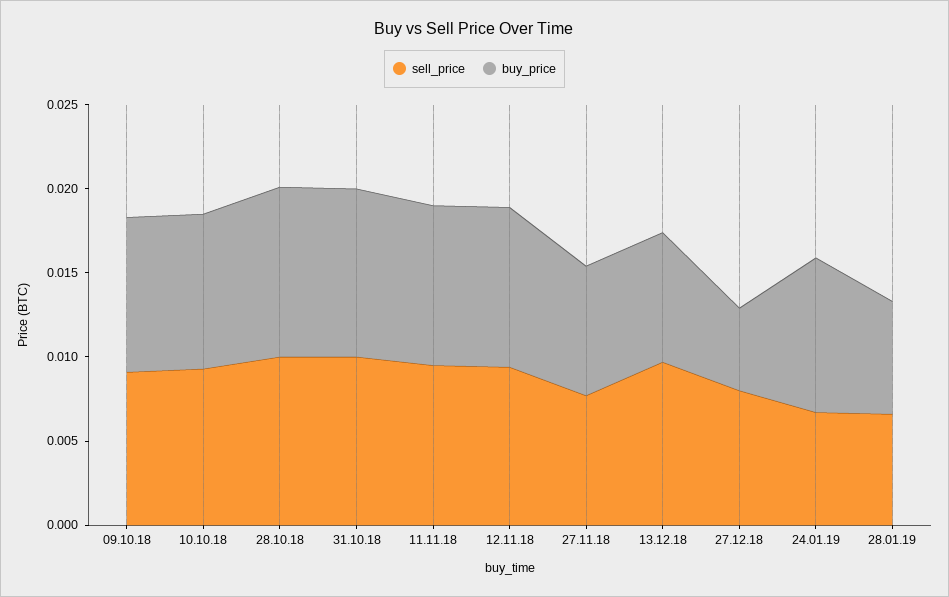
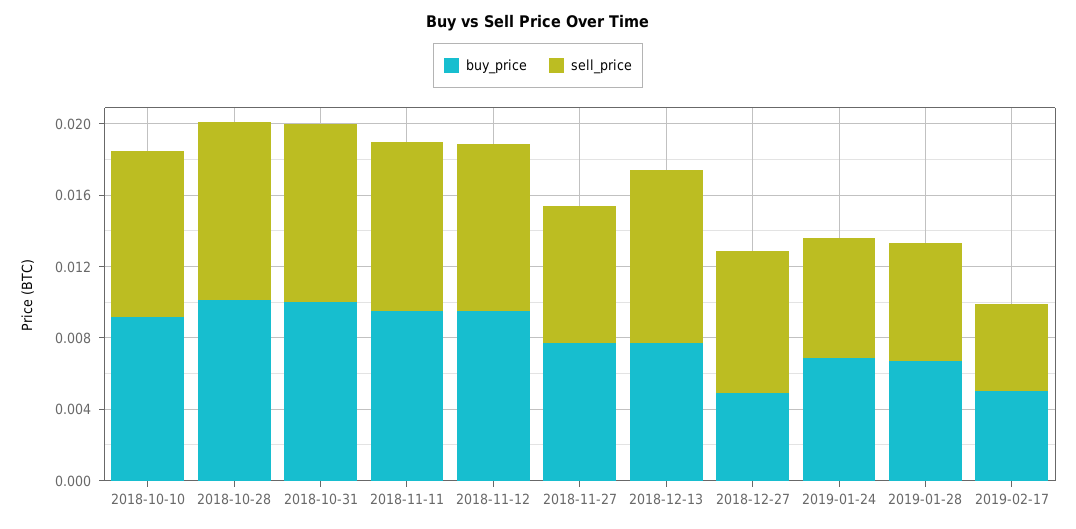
sell_price, 09.10.18: 0.009 -> none
buy_price, 09.10.18: 0.009 -> none
buy_price, 24.01.19: 0.009 -> 0.007
buy_price, 2019-02-17: none -> 0.005
sell_price, 2019-02-17: none -> 0.005

